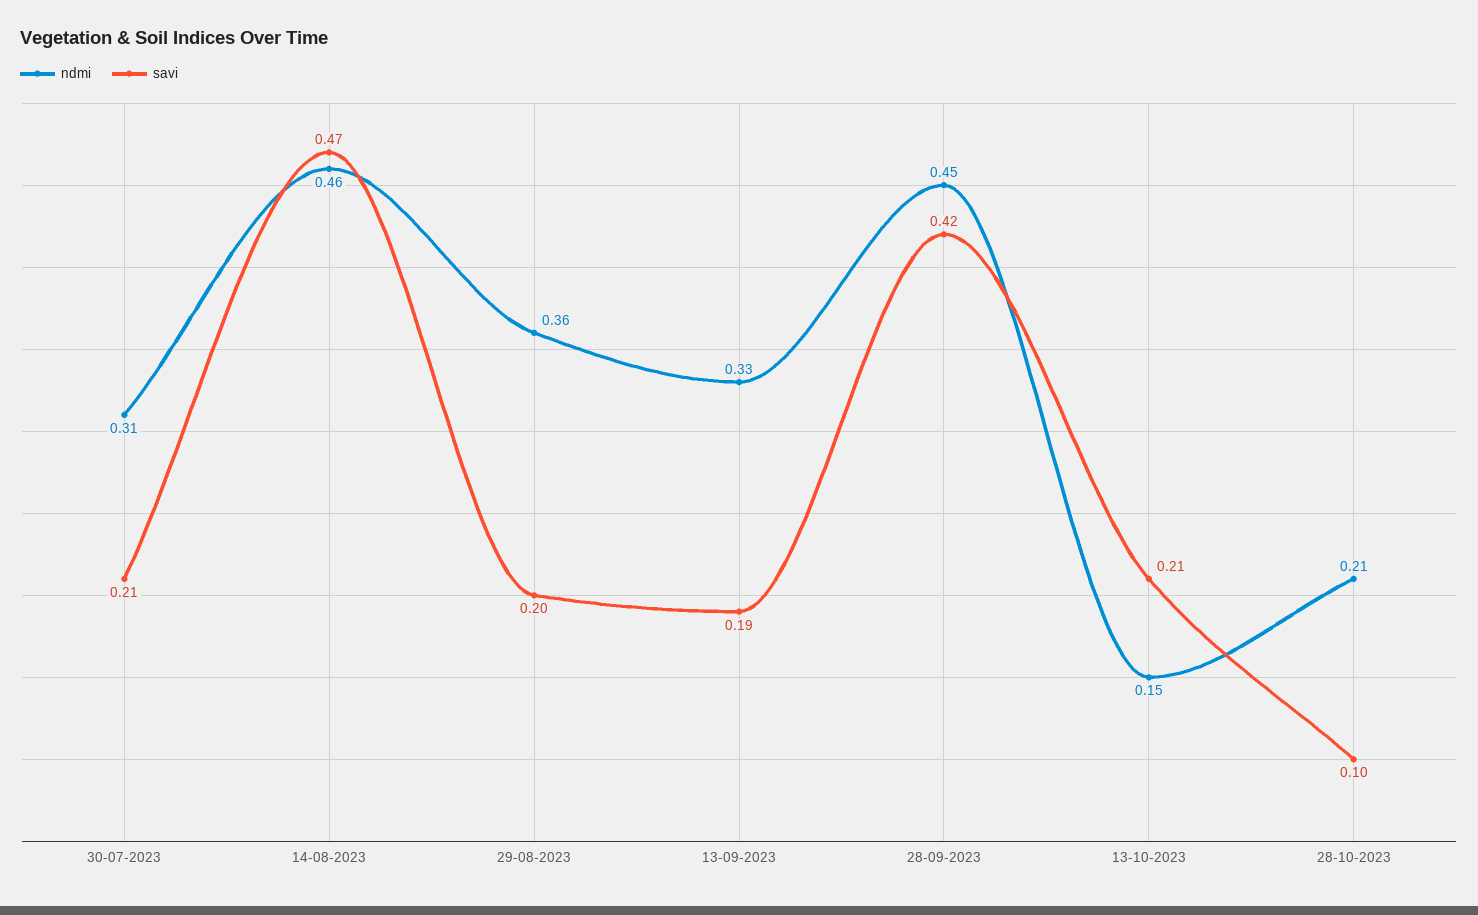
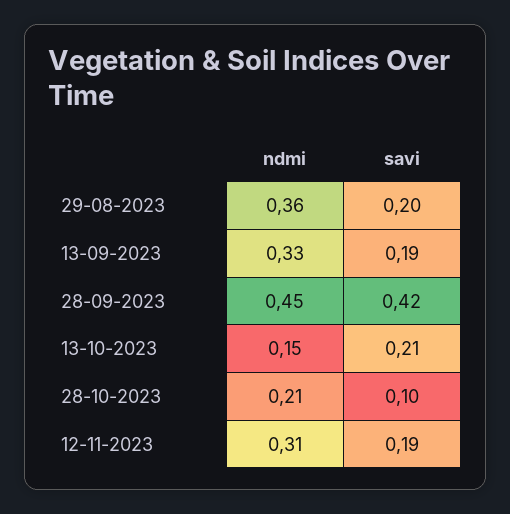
ndmi, 30-07-2023: 0.31 -> none
savi, 30-07-2023: 0.21 -> none
ndmi, 14-08-2023: 0.46 -> none
savi, 14-08-2023: 0.47 -> none
ndmi, 12-11-2023: none -> 0.31
savi, 12-11-2023: none -> 0.19

